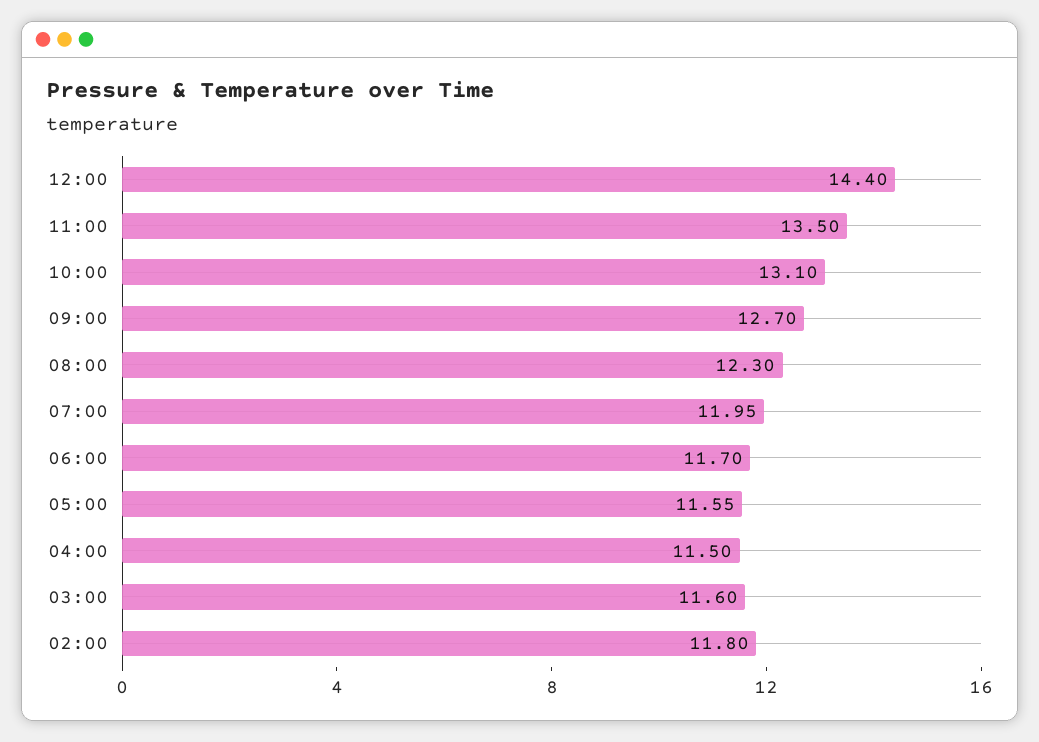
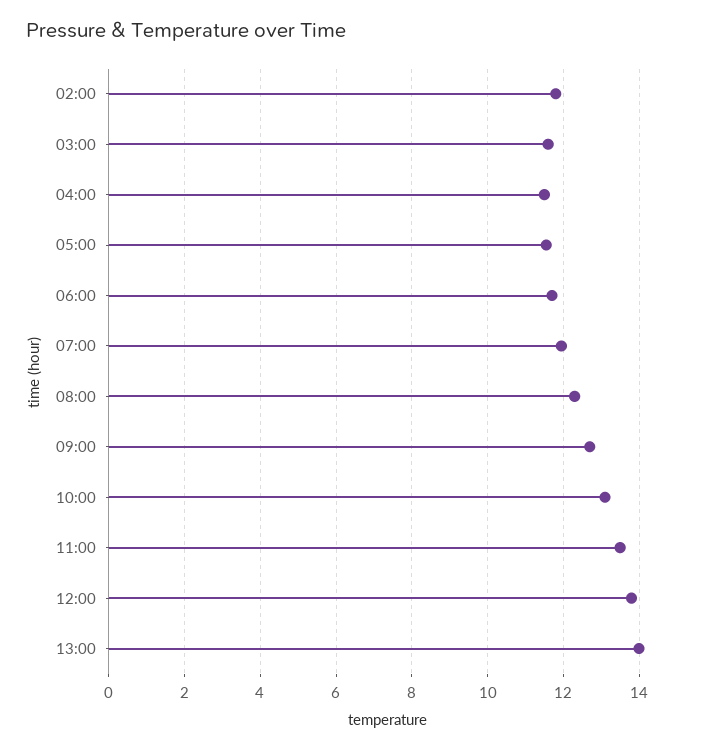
12:00: 14.4 -> 13.8
13:00: none -> 14

